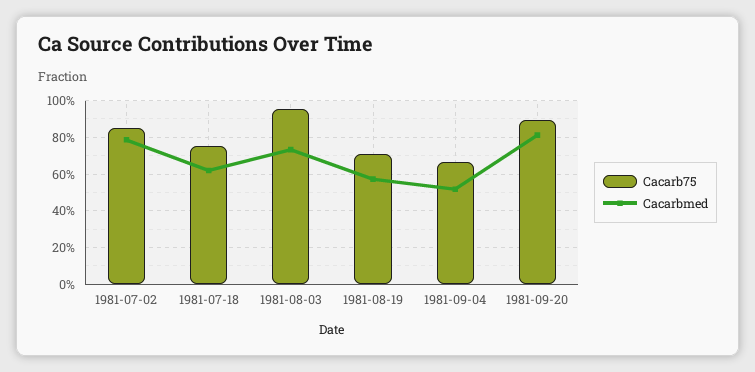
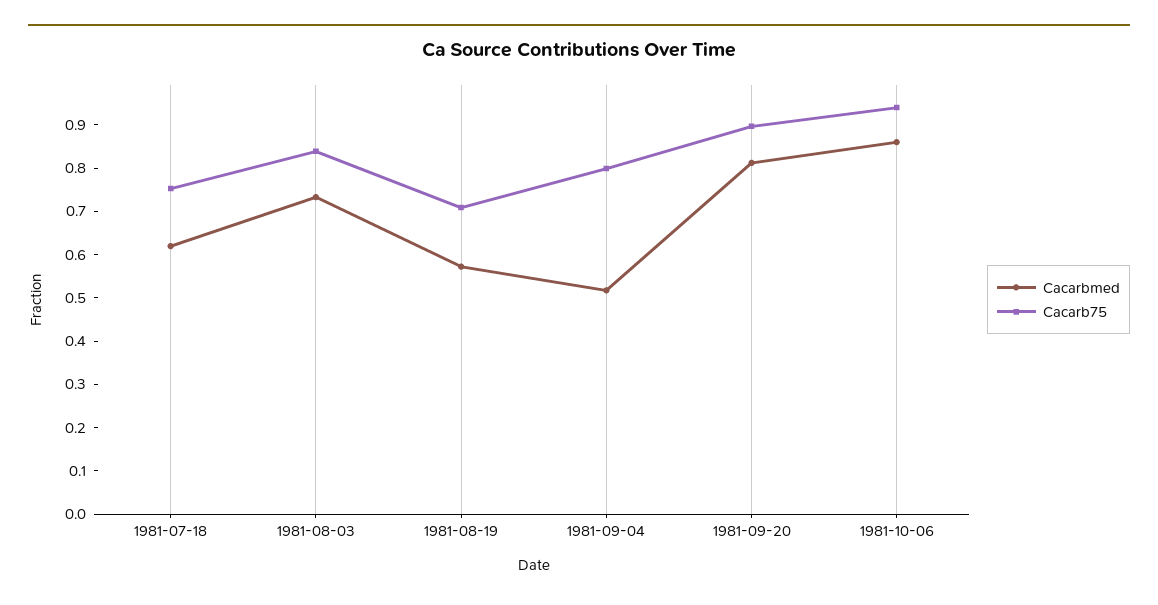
Cacarb75, 1981-07-02: 0.85 -> none
Cacarbmed, 1981-07-02: 0.8 -> none
Cacarb75, 1981-08-03: 0.95 -> 0.84
Cacarb75, 1981-09-04: 0.65 -> 0.8
Cacarbmed, 1981-10-06: none -> 0.86
Cacarb75, 1981-10-06: none -> 0.94

